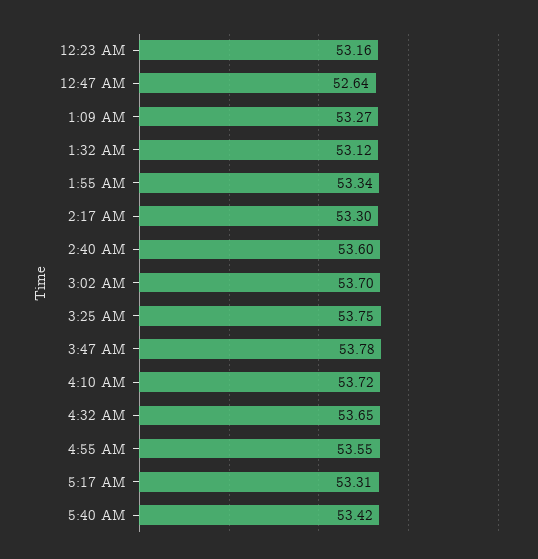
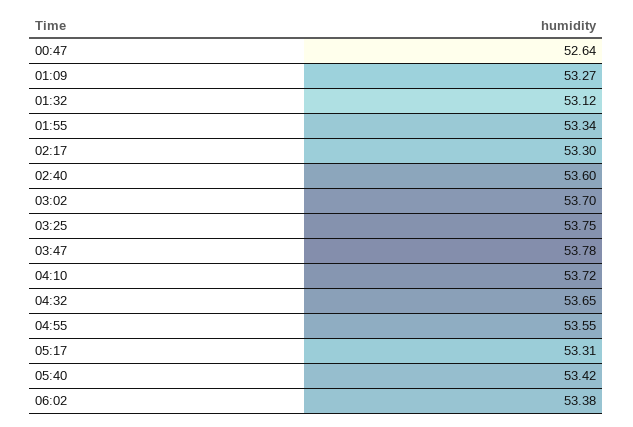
12:23 AM: 53.16 -> none
06:02: none -> 53.38

